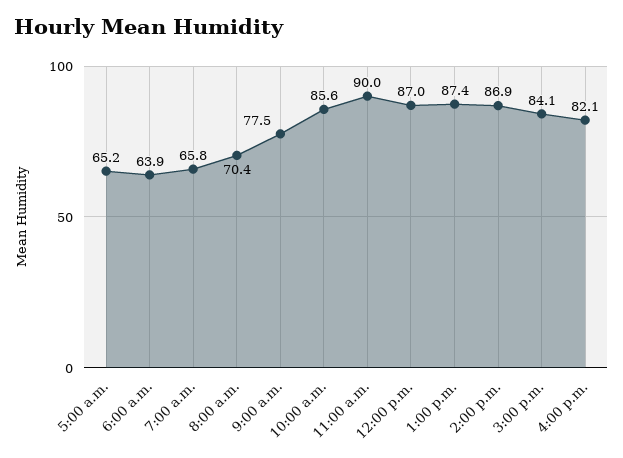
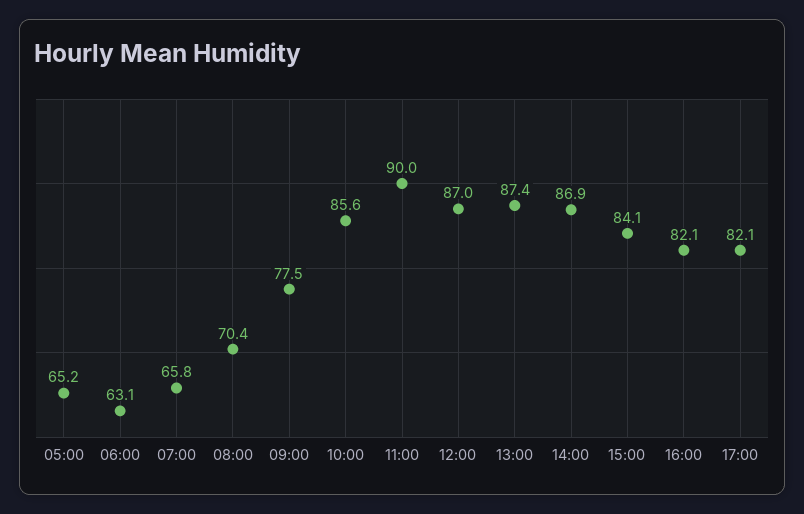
6:00 a.m.: 63.9 -> 63.1
17:00: none -> 82.1

